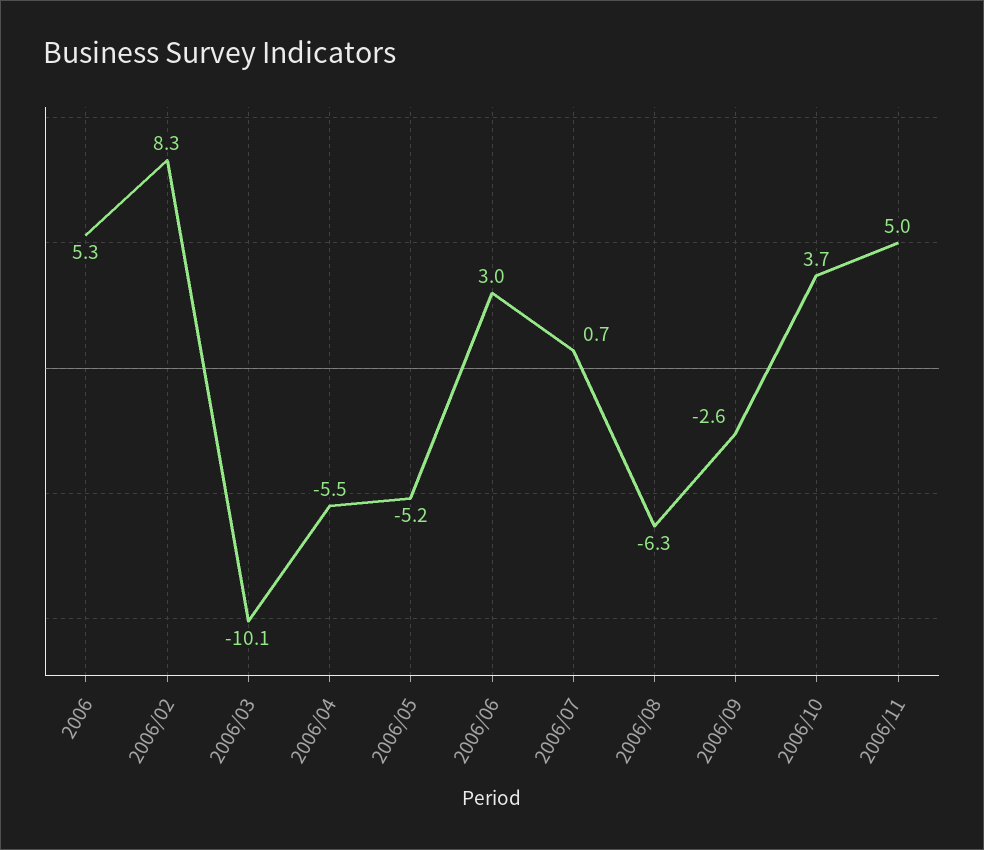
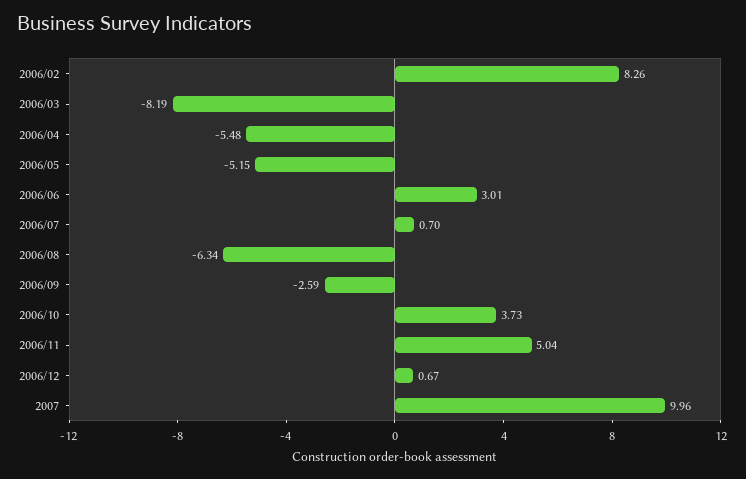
2006: 5.3 -> none
2006/03: -10.1 -> -8.19
2006/12: none -> 0.67
2007: none -> 9.96

